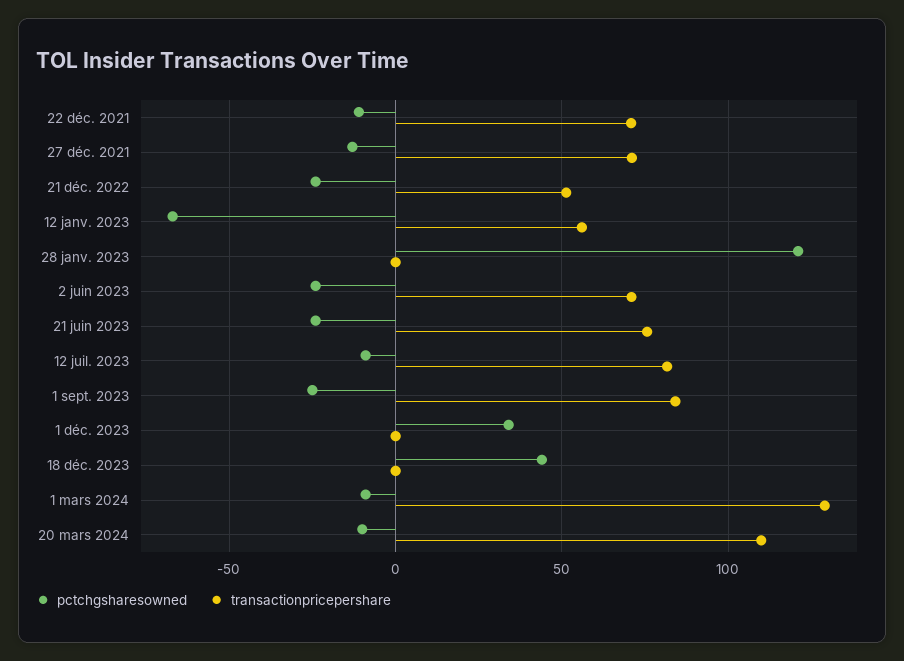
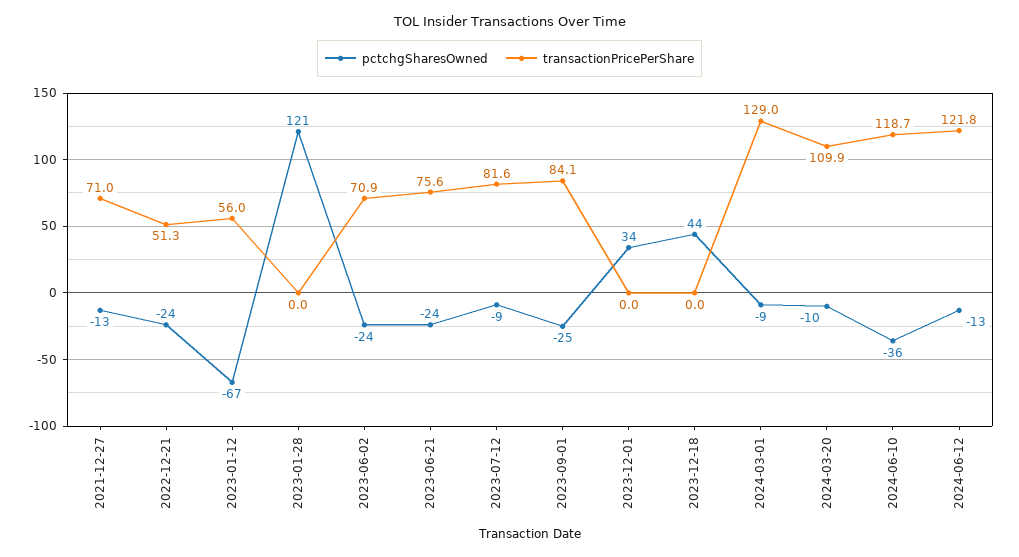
pctchgsharesowned, 22 déc. 2021: -10 -> none
transactionpricepershare, 22 déc. 2021: 70 -> none
pctchgsharesowned, 2024-06-10: none -> -36
transactionpricepershare, 2024-06-10: none -> 118.7
pctchgsharesowned, 2024-06-12: none -> -13
transactionpricepershare, 2024-06-12: none -> 121.8

